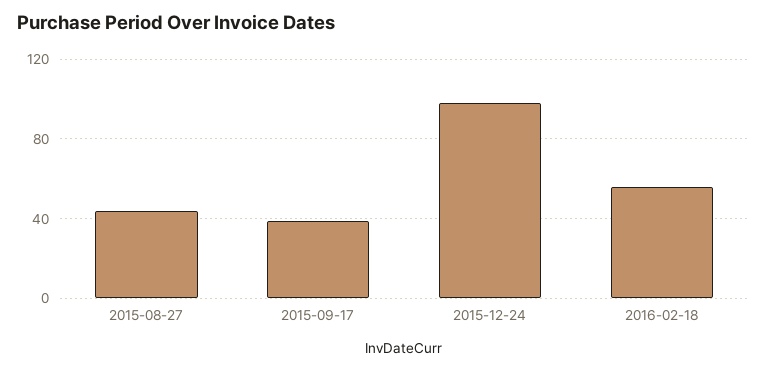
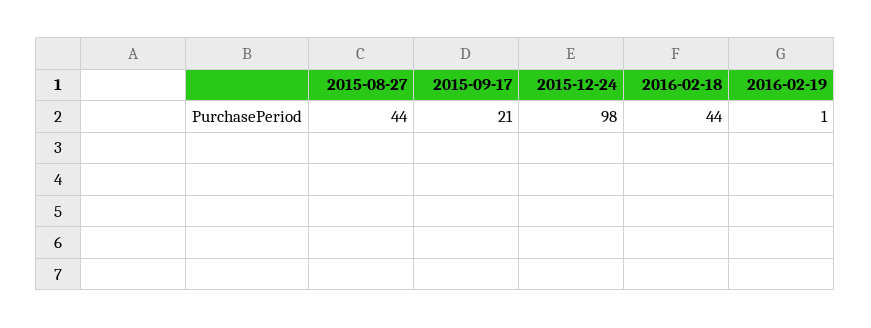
2015-09-17: 40 -> 21
2016-02-18: 55 -> 44
2016-02-19: none -> 1

